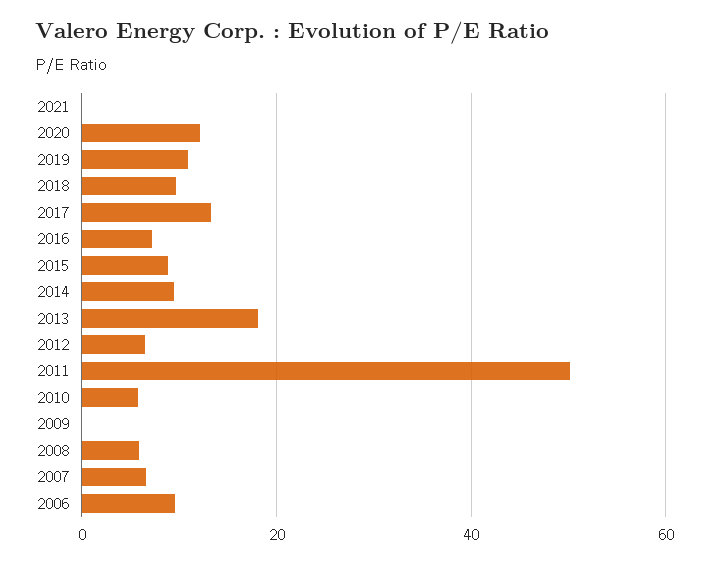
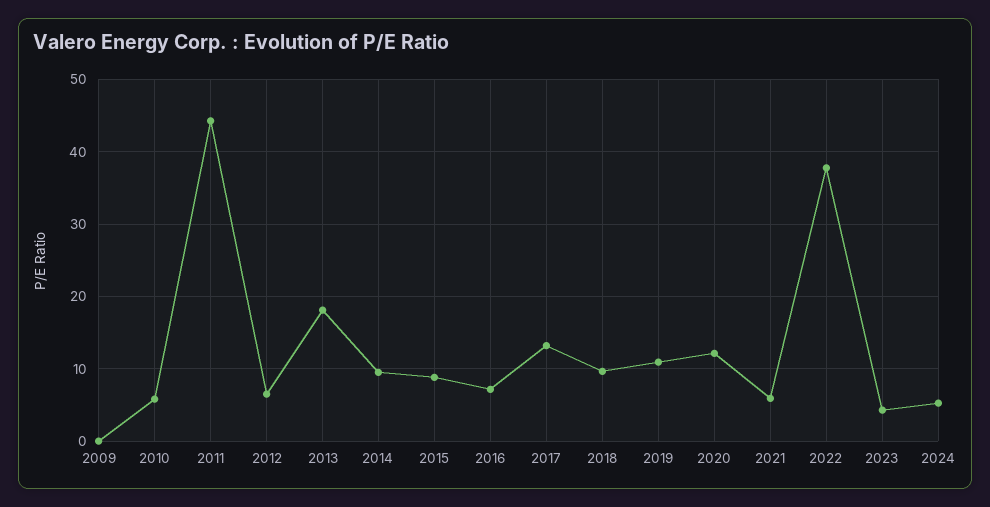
2021: 0 -> 6
2011: 50 -> 44
2008: 6 -> none
2007: 6 -> none
2006: 10 -> none
2022: none -> 38
2023: none -> 4
2024: none -> 5

